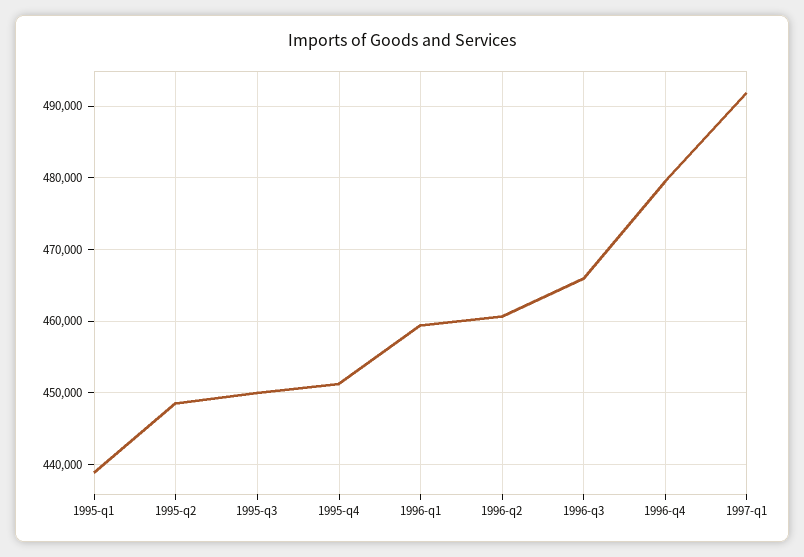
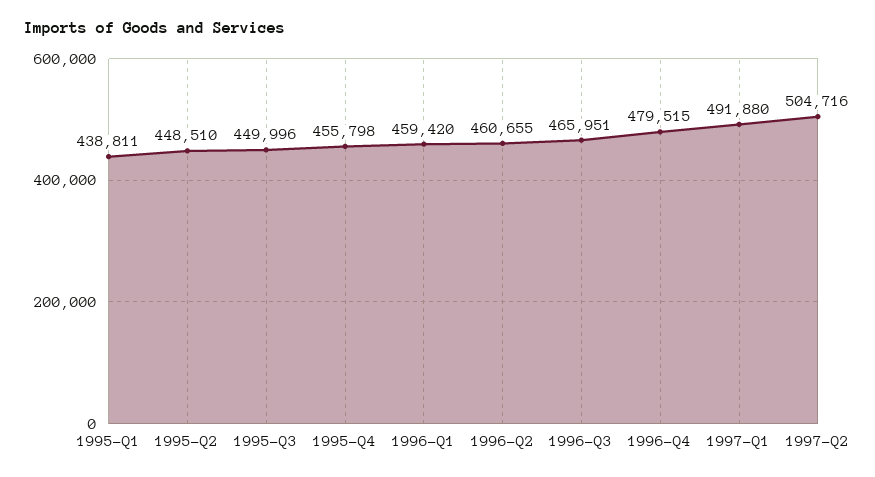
1995-q4: 451000 -> 455798
1997-Q2: none -> 504716

